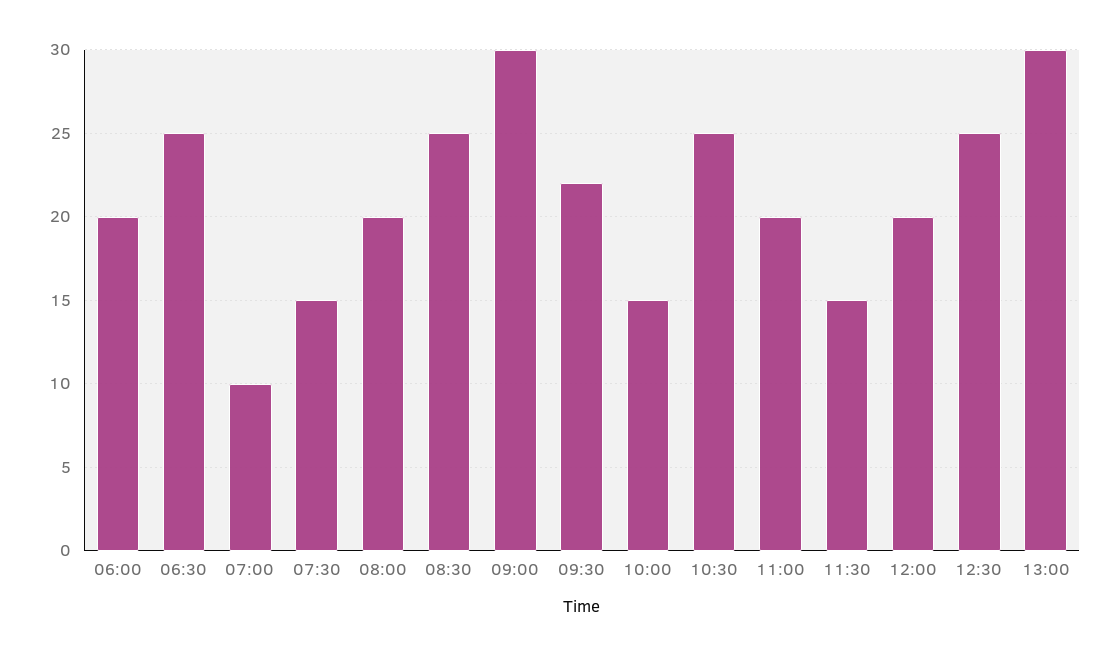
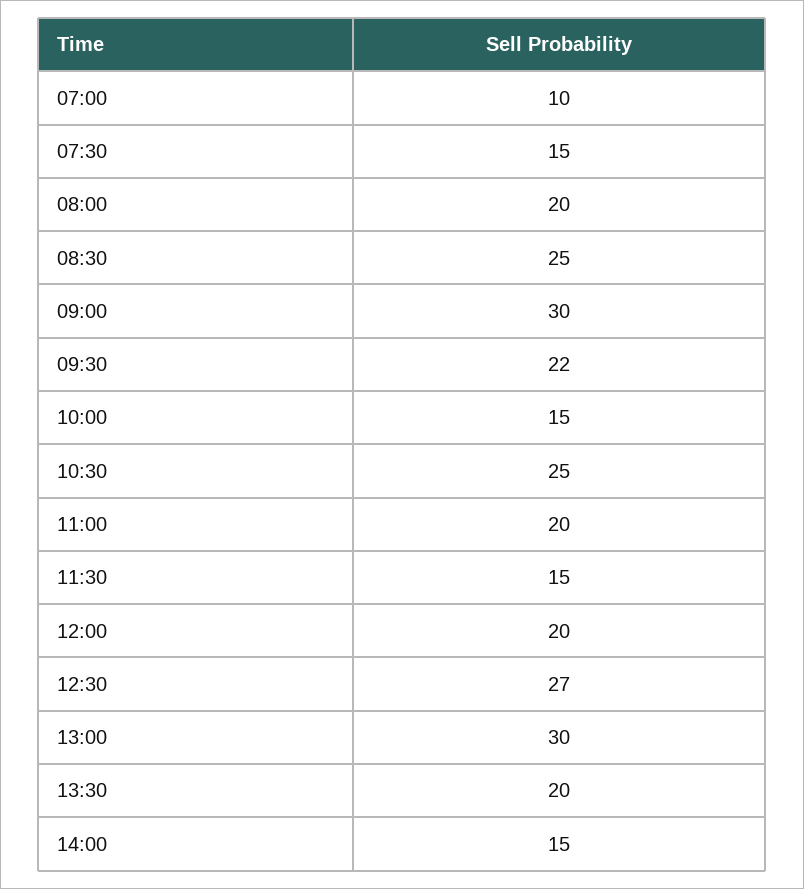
06:00: 20 -> none
06:30: 25 -> none
12:30: 25 -> 27
13:30: none -> 20
14:00: none -> 15

